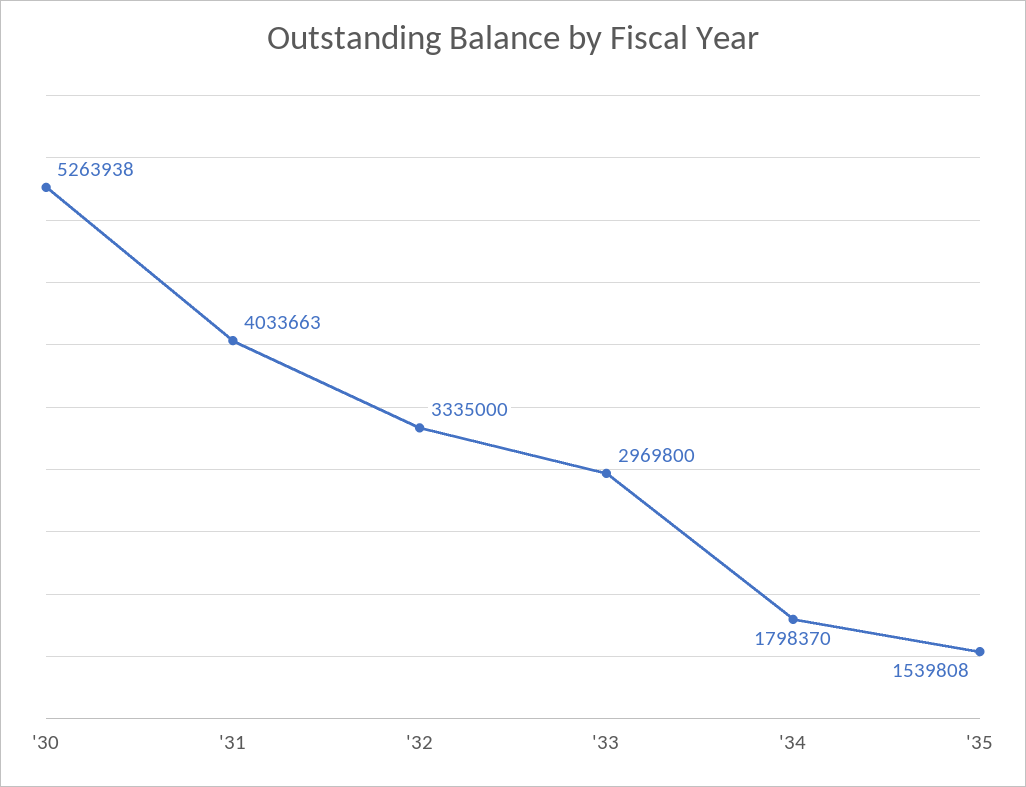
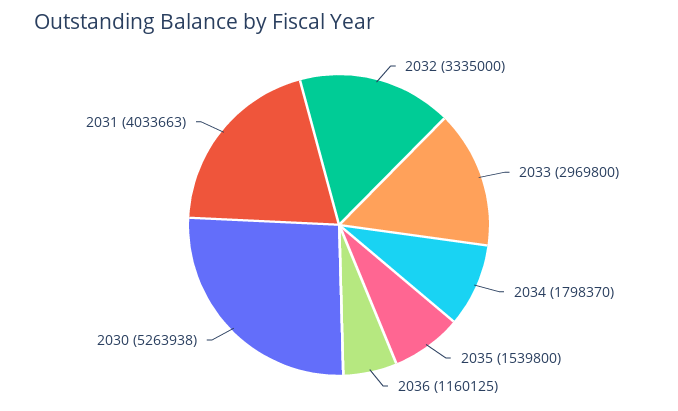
'35: 1539808 -> 1539800
2036: none -> 1160125

